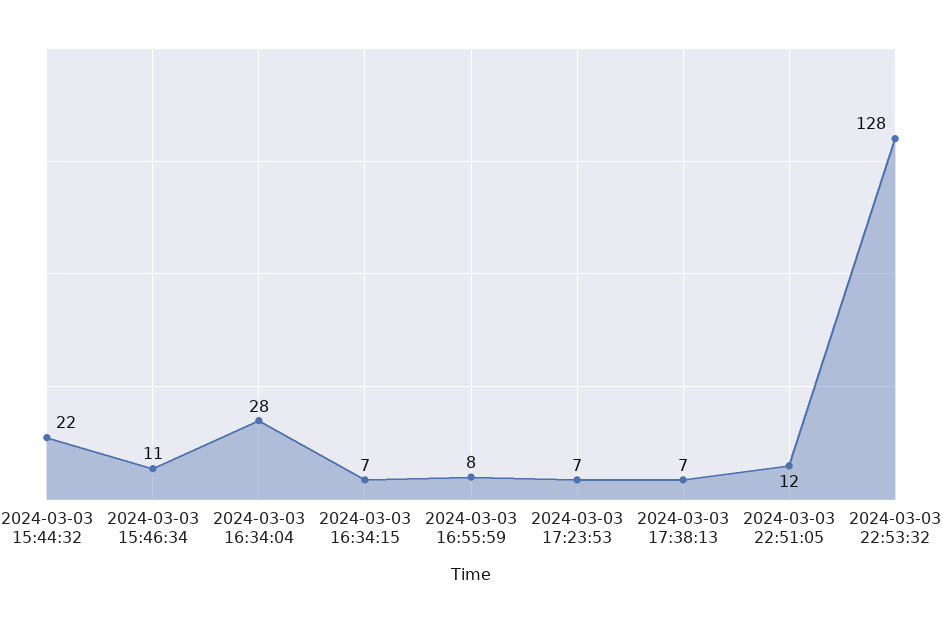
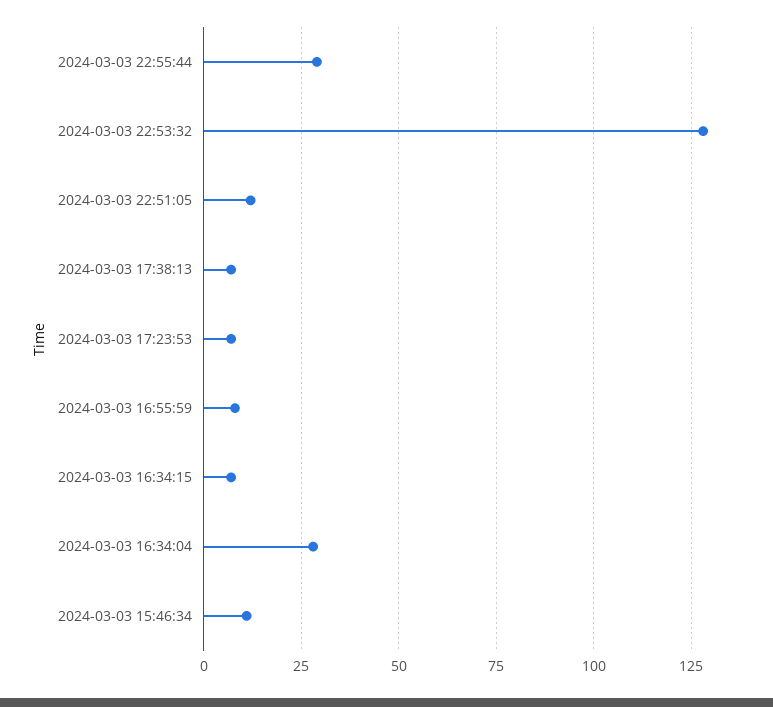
2024-03-03 15:44:32: 22 -> none
2024-03-03 22:55:44: none -> 30

